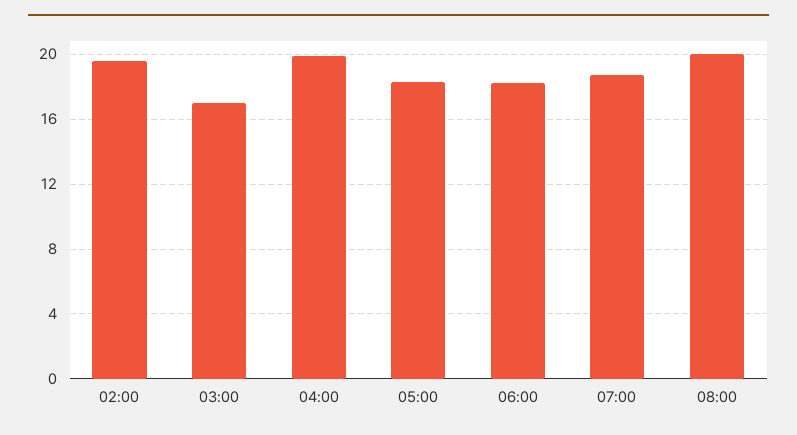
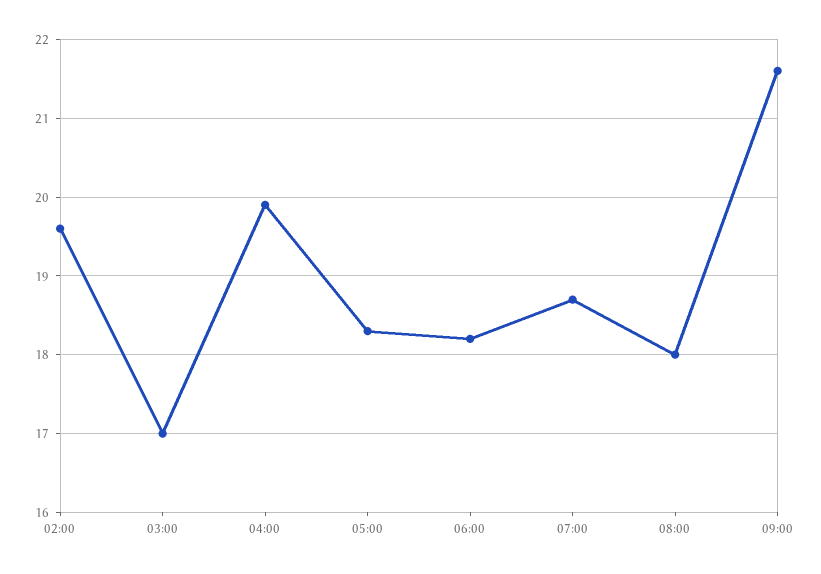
08:00: 20 -> 18
09:00: none -> 21.6

